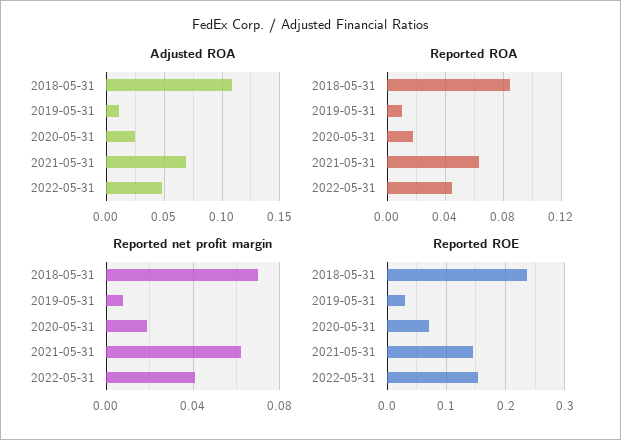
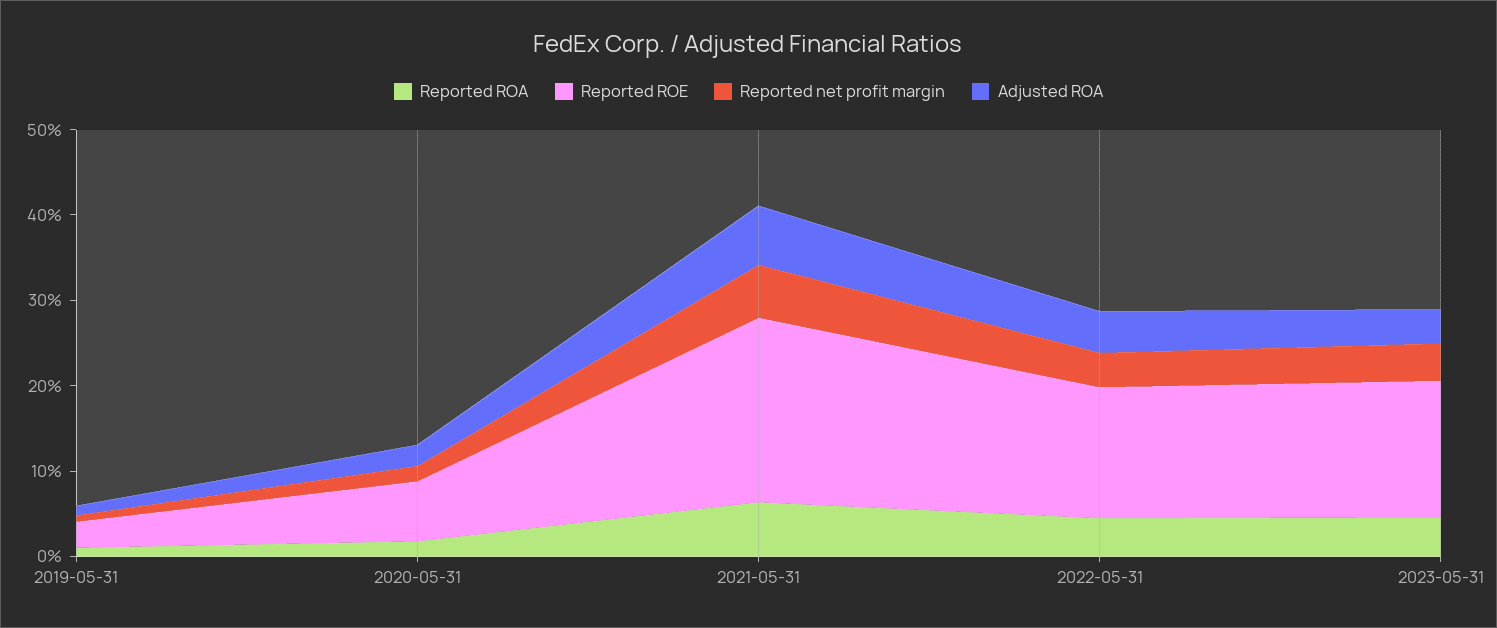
Adjusted ROA, 2018-05-31: 0.11 -> none
Reported ROA, 2018-05-31: 0.085 -> none
Reported net profit margin, 2018-05-31: 0.07 -> none
Reported ROE, 2018-05-31: 0.24 -> none
Reported ROE, 2021-05-31: 0.14 -> 0.22
Reported ROA, 2023-05-31: none -> 0.04
Reported ROE, 2023-05-31: none -> 0.16
Reported net profit margin, 2023-05-31: none -> 0.04
Adjusted ROA, 2023-05-31: none -> 0.04

